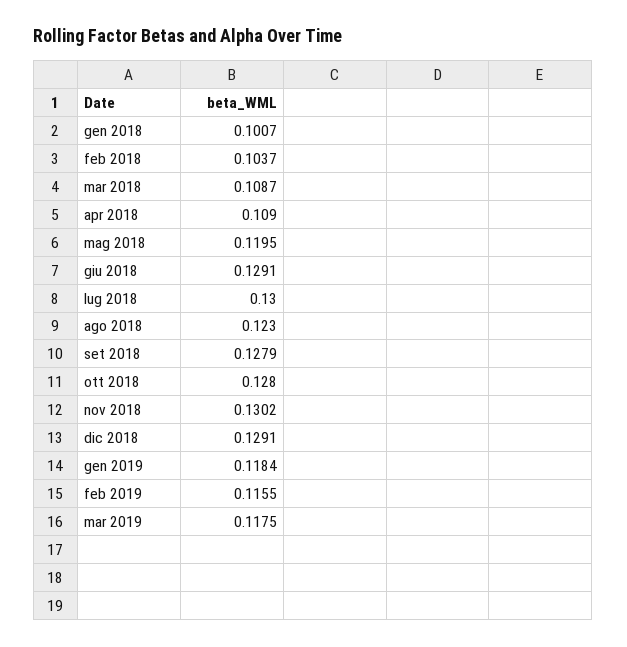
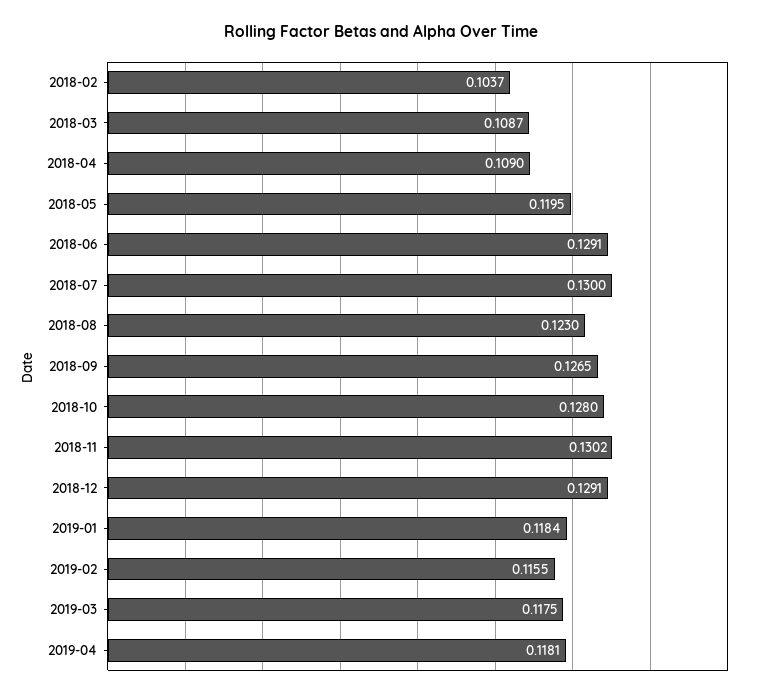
gen 2018: 0.1007 -> none
set 2018: 0.1279 -> 0.1265
2019-04: none -> 0.1181

